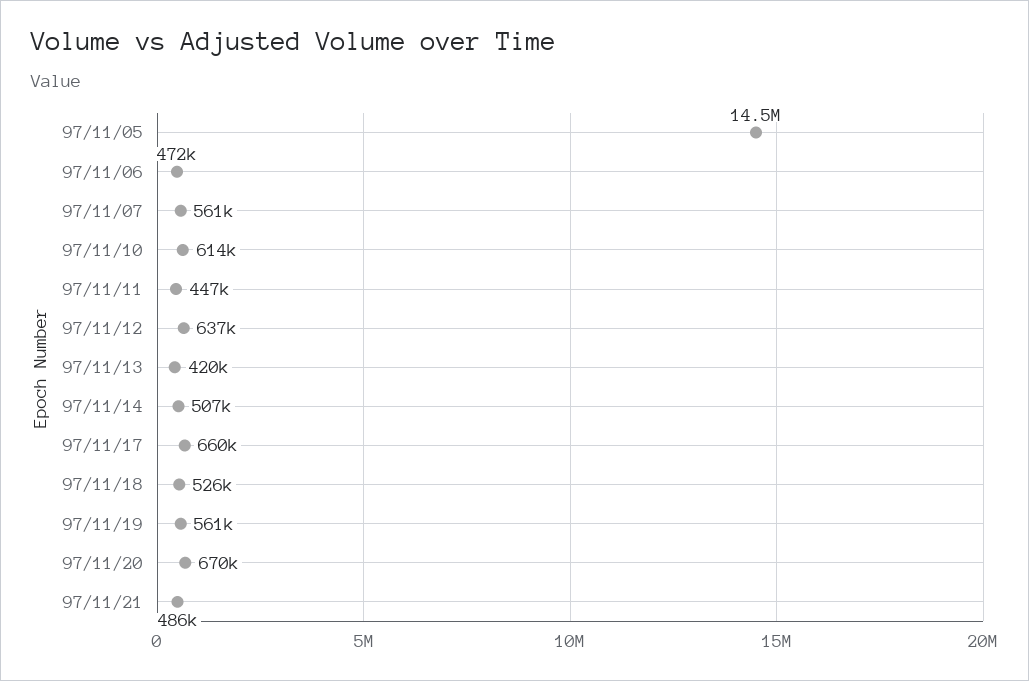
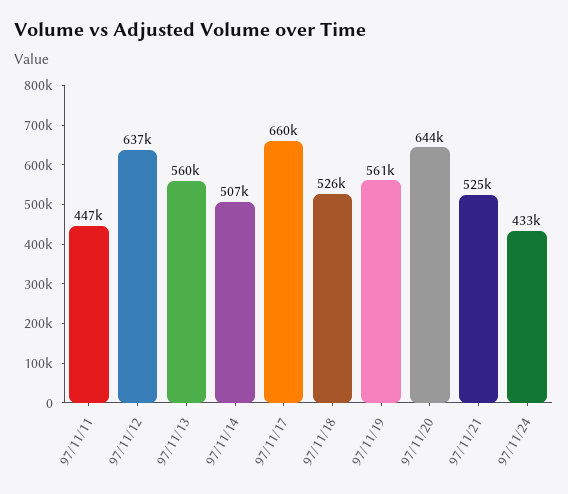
97/11/05: 14500000 -> none
97/11/06: 472000 -> none
97/11/07: 561000 -> none
97/11/10: 614000 -> none
97/11/13: 420000 -> 560000
97/11/20: 670000 -> 644000
97/11/21: 486000 -> 525000
97/11/24: none -> 433000

